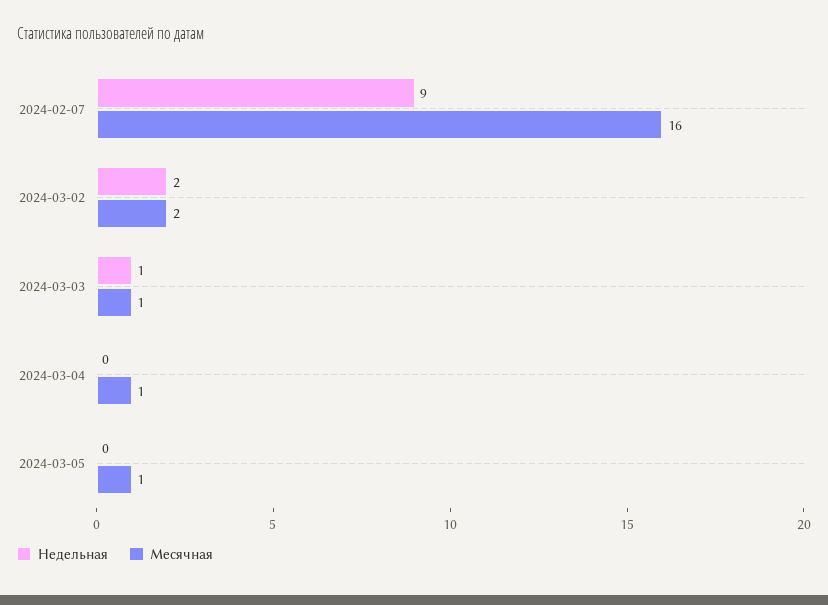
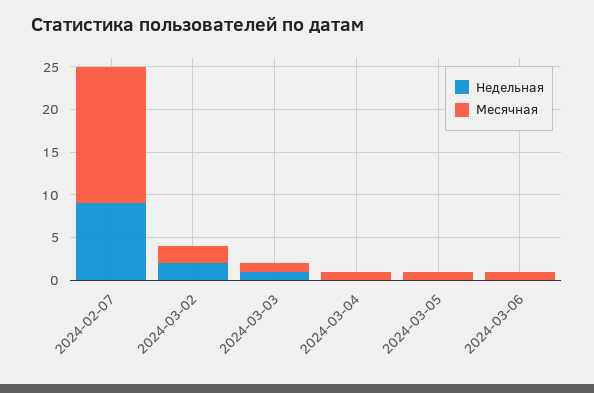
Недельная, 2024-03-06: none -> 0
Месячная, 2024-03-06: none -> 1

